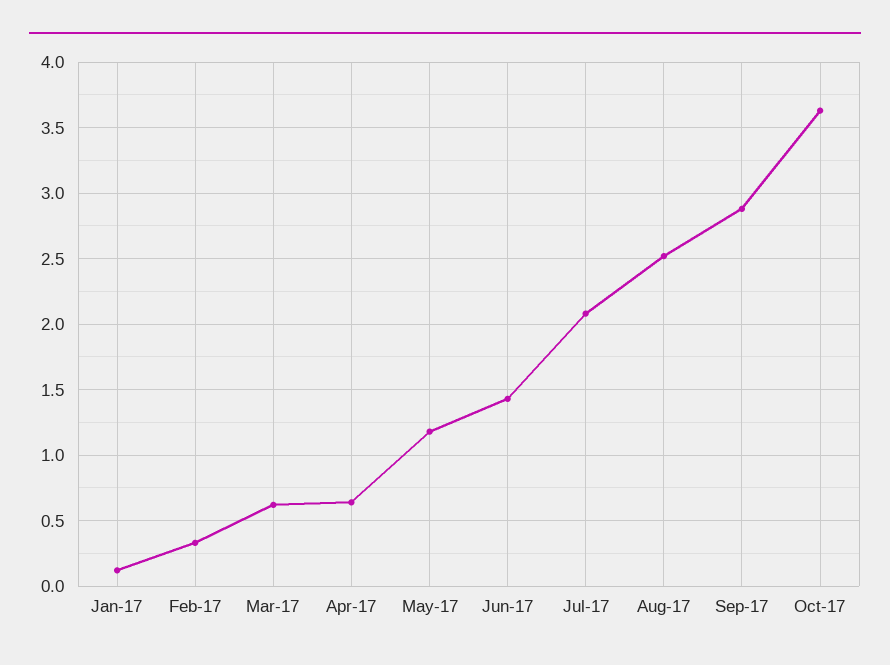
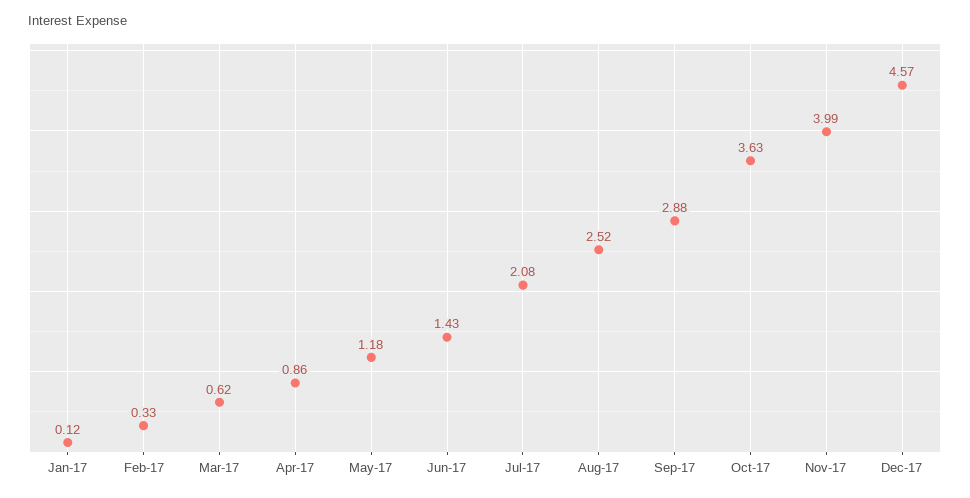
Apr-17: 0.65 -> 0.86
Nov-17: none -> 3.99
Dec-17: none -> 4.57

